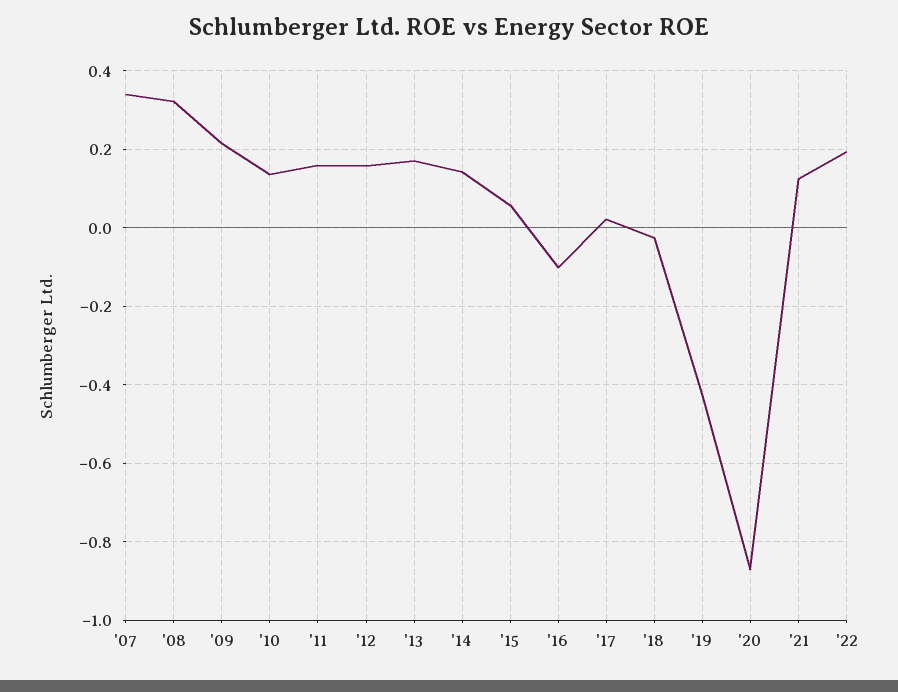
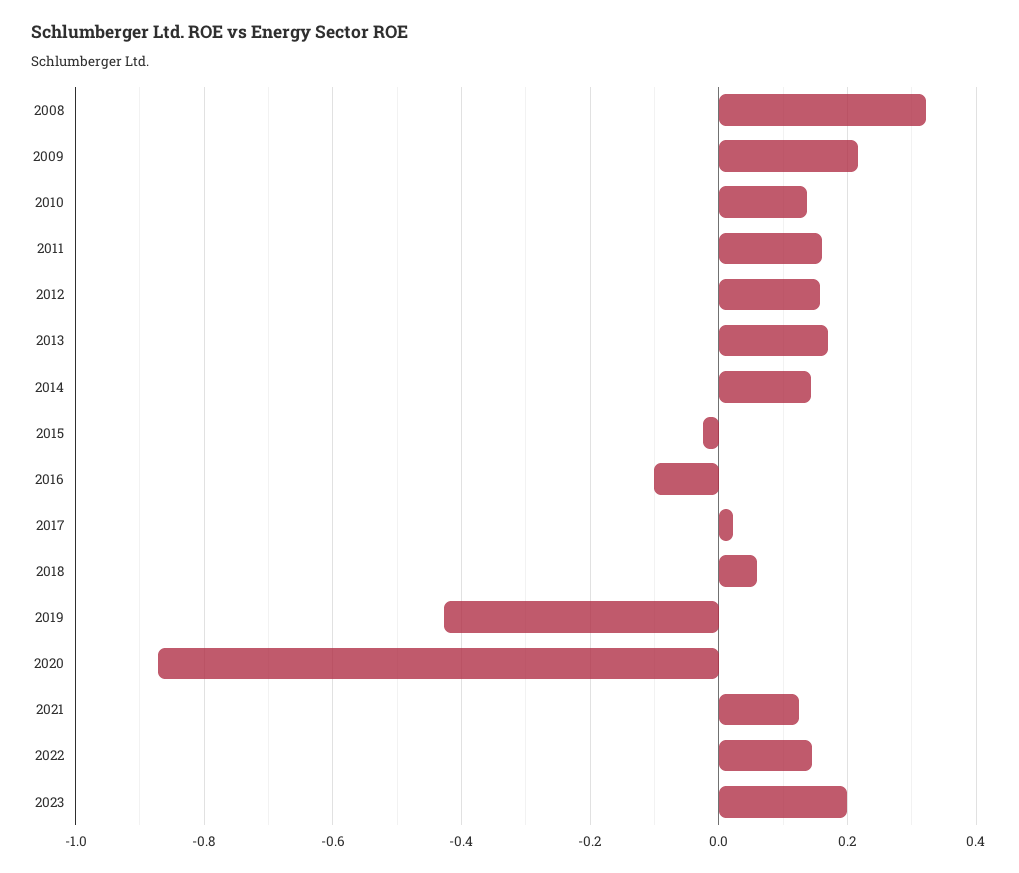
'07: 0.34 -> none
'15: 0.06 -> -0.02
'18: -0.02 -> 0.06
'22: 0.2 -> 0.14
2023: none -> 0.2

